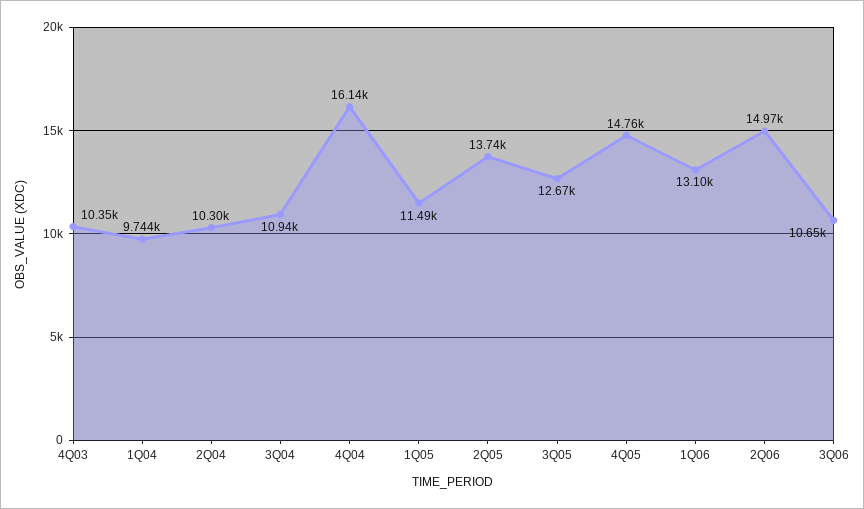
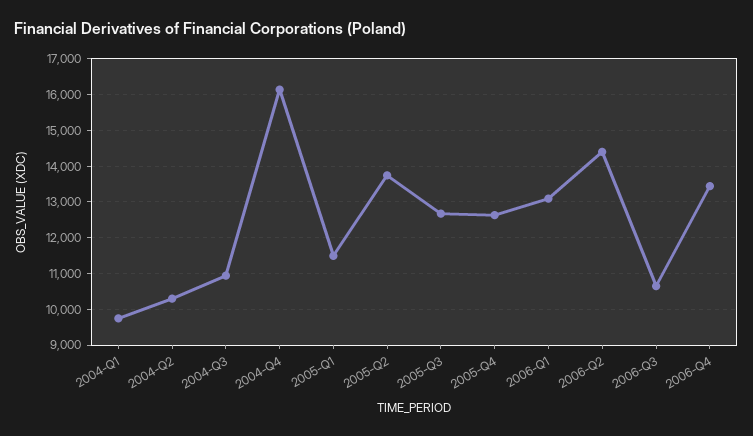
4Q03: 10350 -> none
4Q05: 14760 -> 12600
2Q06: 14970 -> 14400
2006-Q4: none -> 13400

